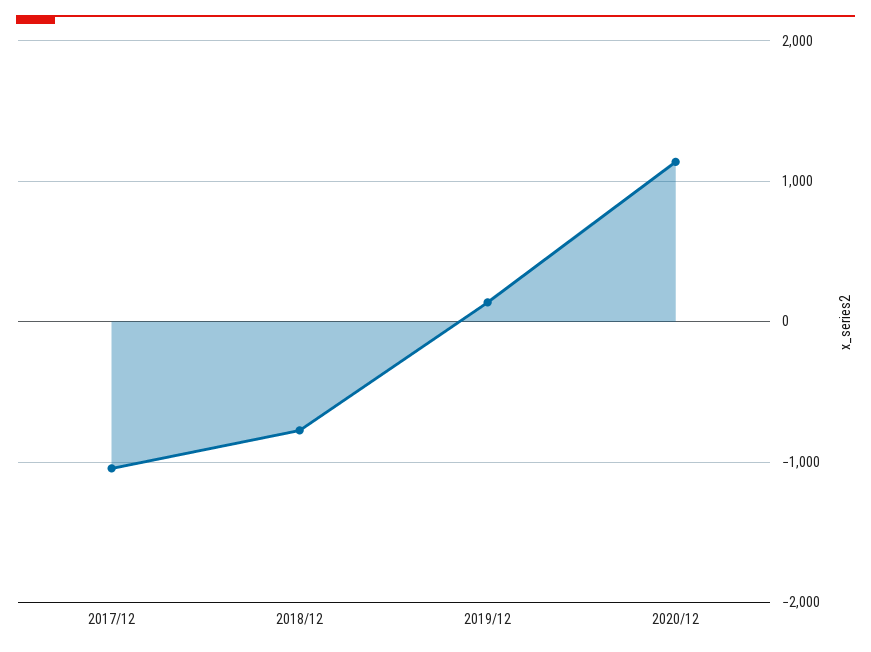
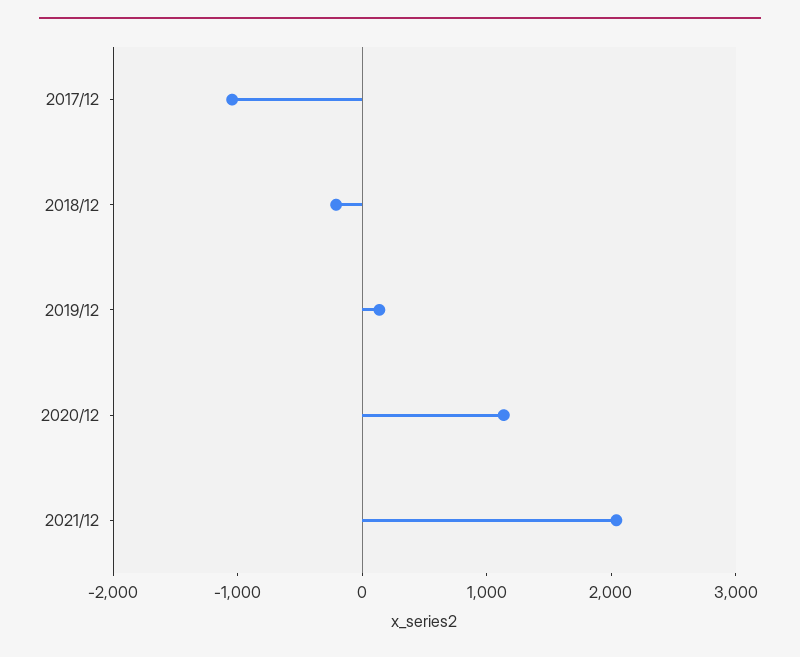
2018/12: -800 -> -200
2021/12: none -> 2000

